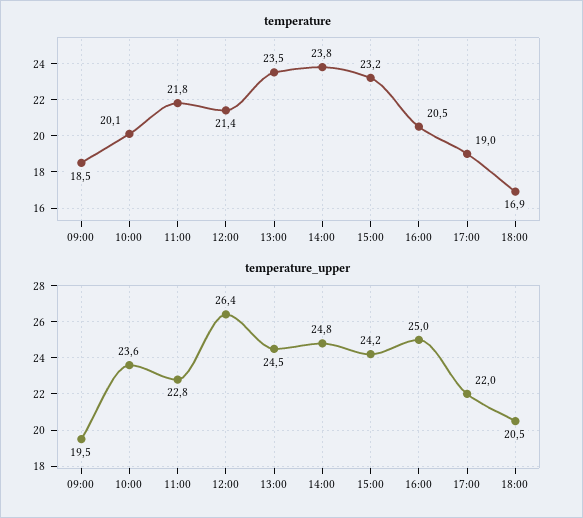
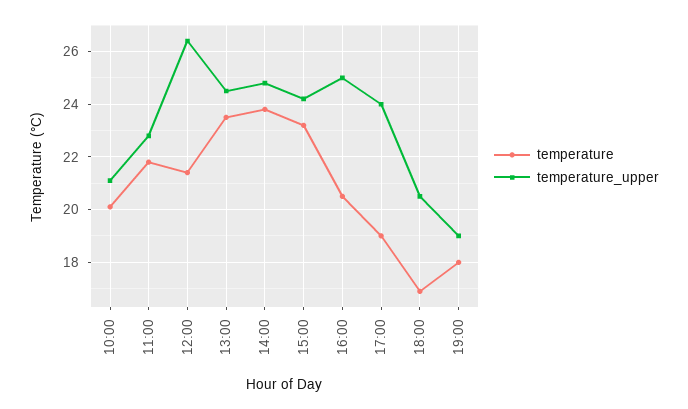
temperature, 09:00: 18.5 -> none
temperature_upper, 09:00: 19.5 -> none
temperature_upper, 10:00: 23.6 -> 21
temperature_upper, 17:00: 22 -> 24
temperature, 19:00: none -> 18
temperature_upper, 19:00: none -> 19

